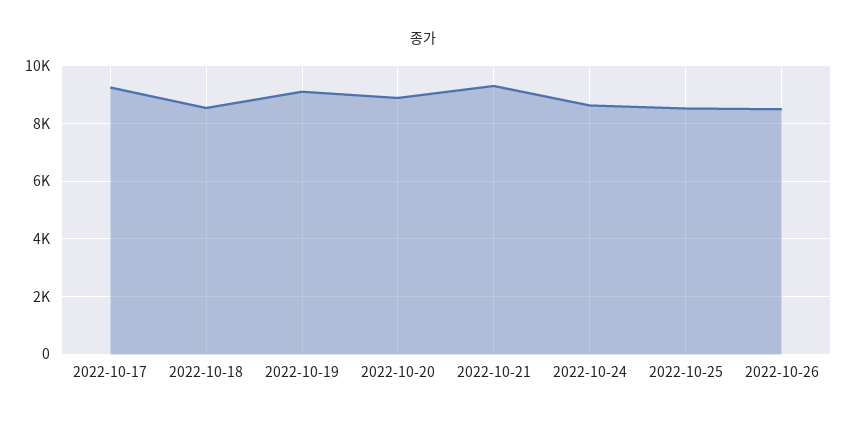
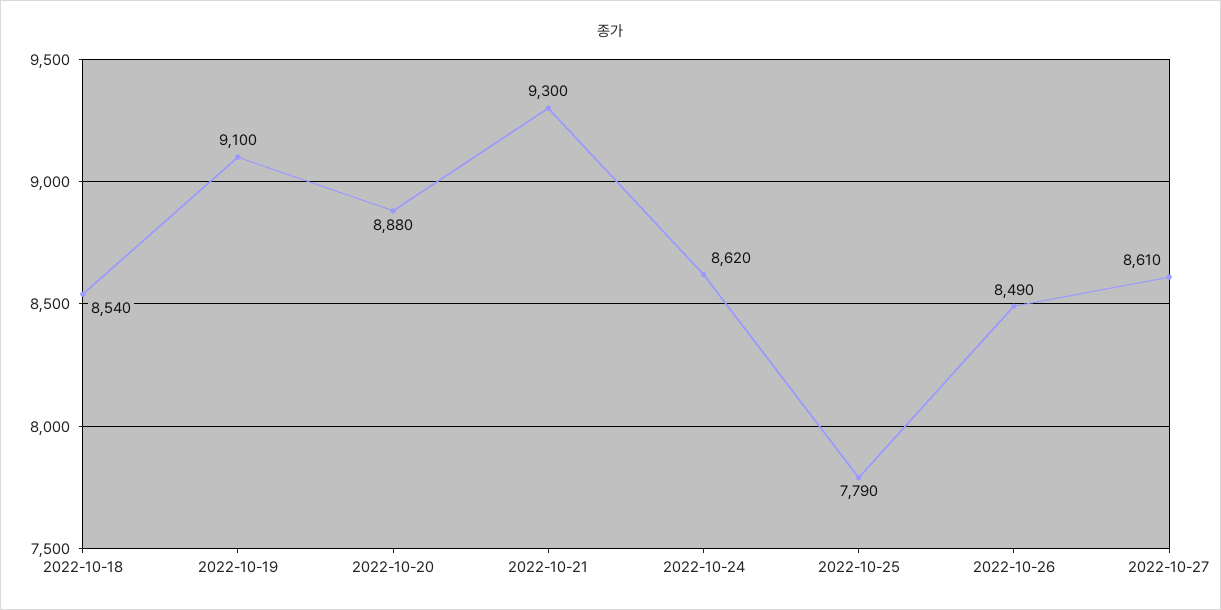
2022-10-17: 9250 -> none
2022-10-25: 8500 -> 7790
2022-10-27: none -> 8610

